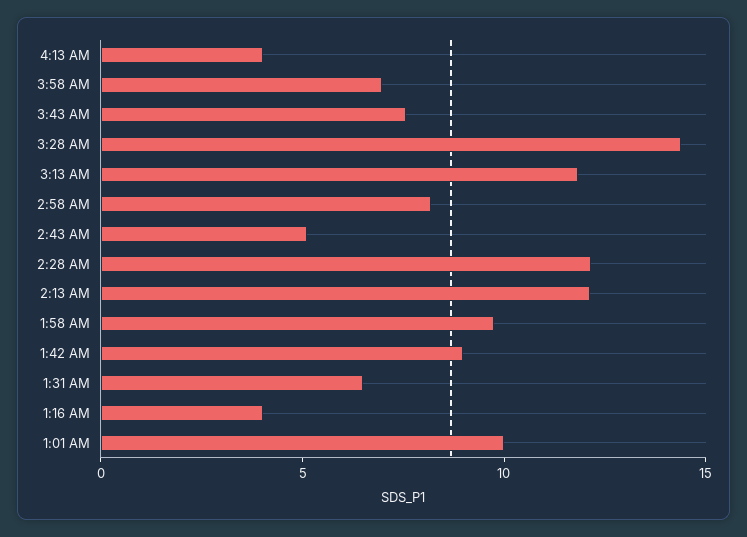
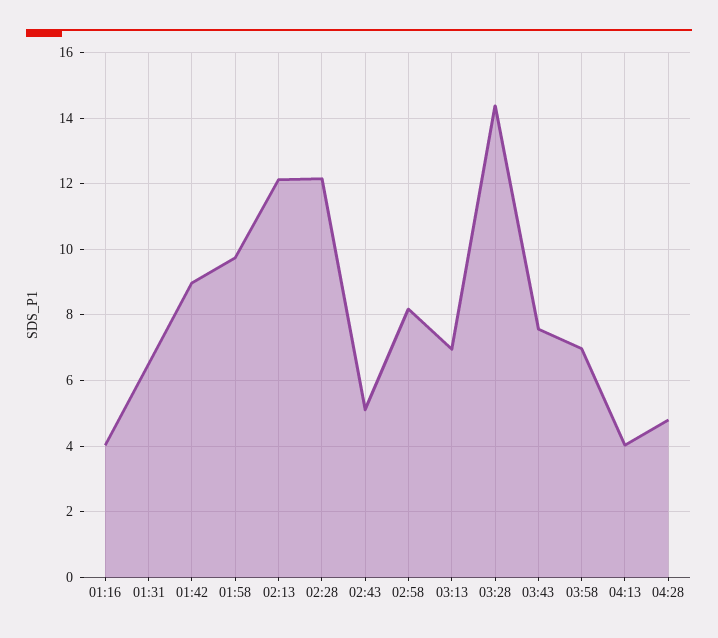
3:13 AM: 12 -> 7
1:01 AM: 10 -> none
04:28: none -> 4.8

